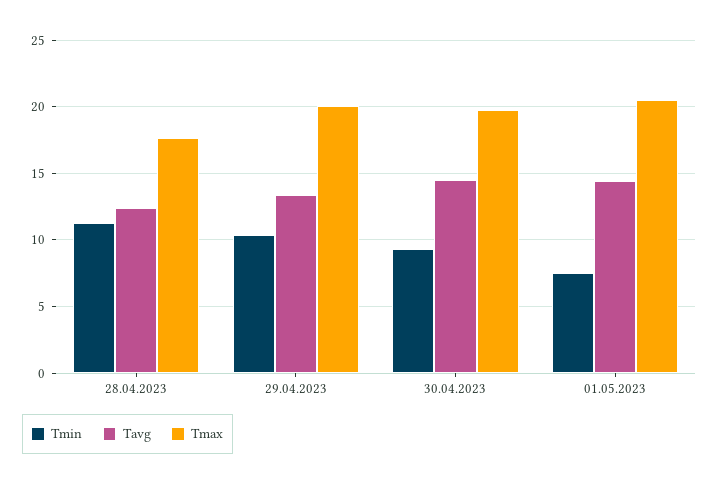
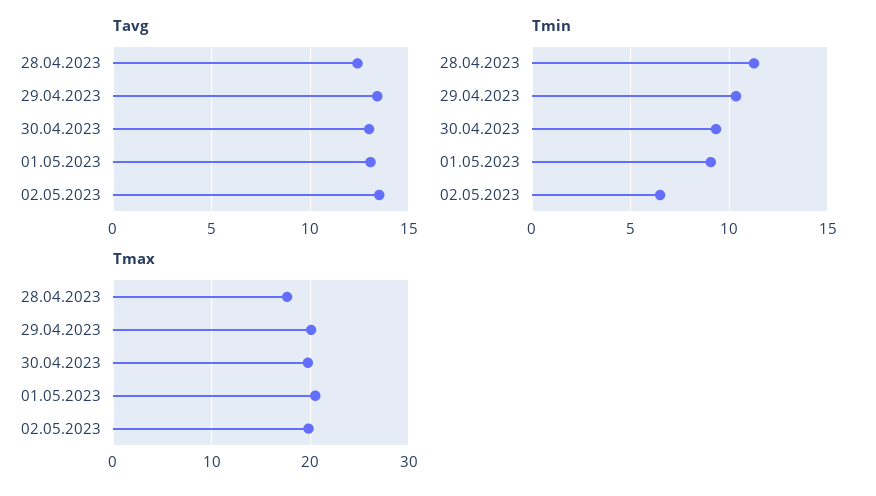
Tavg, 30.04.2023: 14.5 -> 13
Tmin, 01.05.2023: 7.5 -> 9
Tavg, 01.05.2023: 14.5 -> 13
Tavg, 02.05.2023: none -> 13.5
Tmin, 02.05.2023: none -> 6.5
Tmax, 02.05.2023: none -> 20

